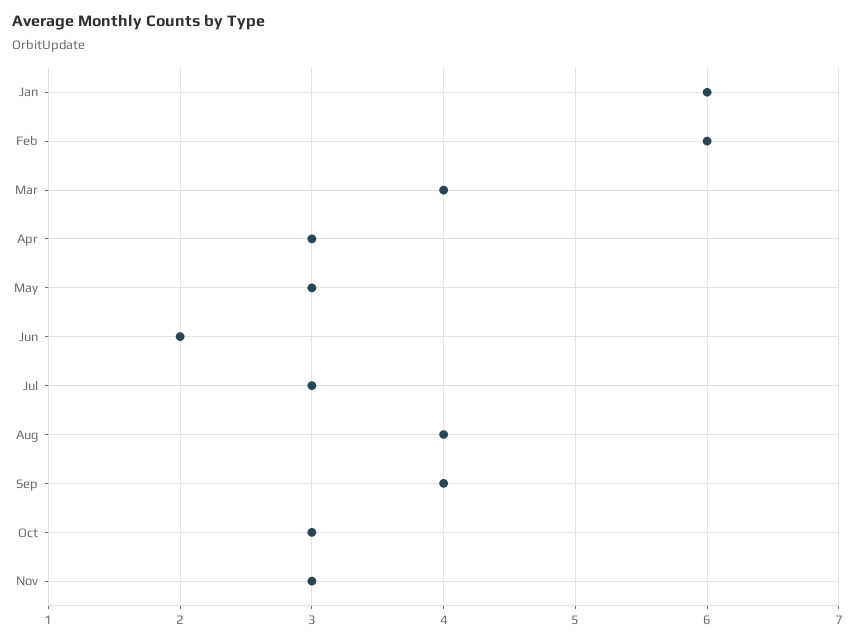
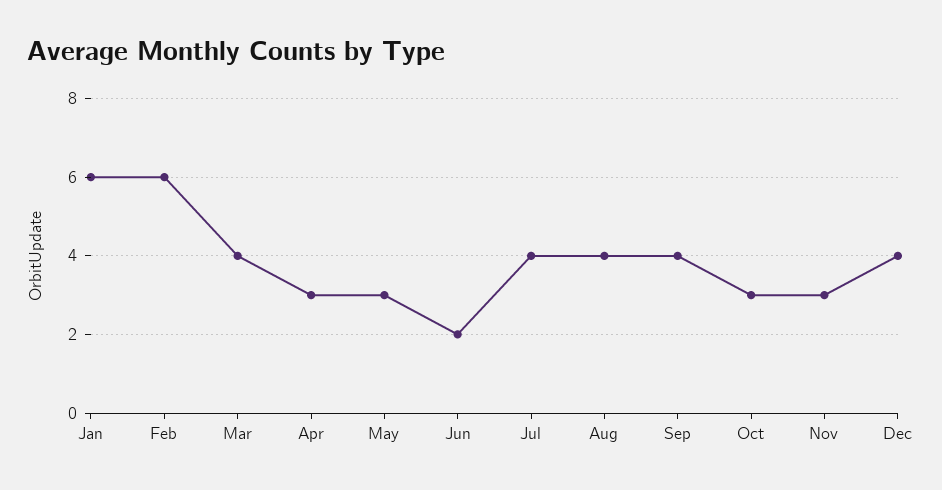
Jul: 3 -> 4
Dec: none -> 4

